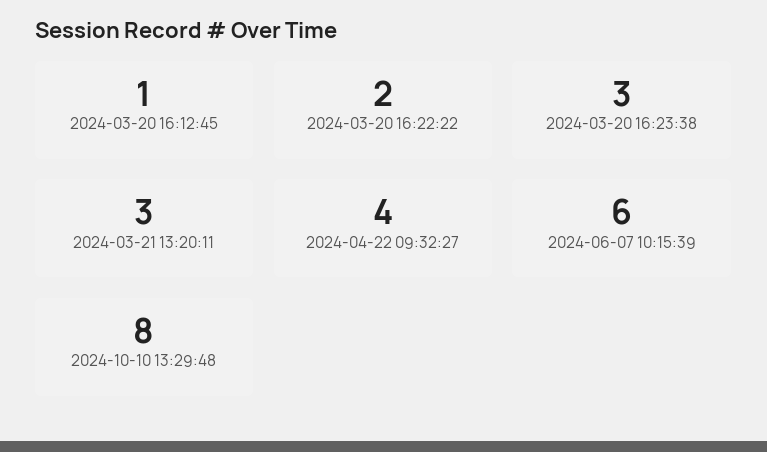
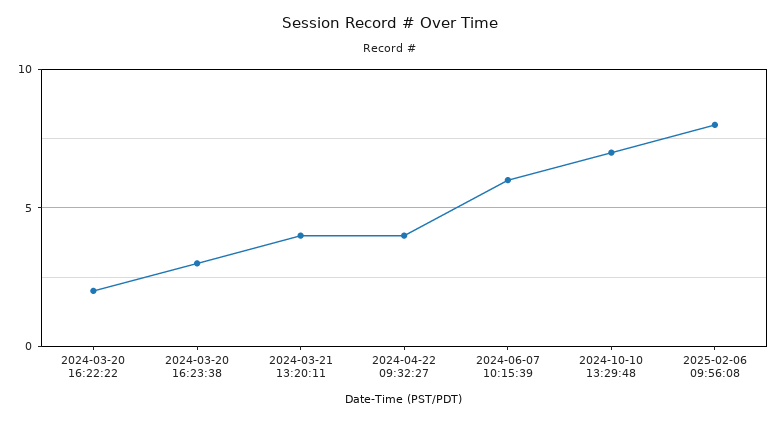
2024-03-20 16:12:45: 1 -> none
2024-03-21 13:20:11: 3 -> 4
2024-10-10 13:29:48: 8 -> 7
2025-02-06 09:56:08: none -> 8

